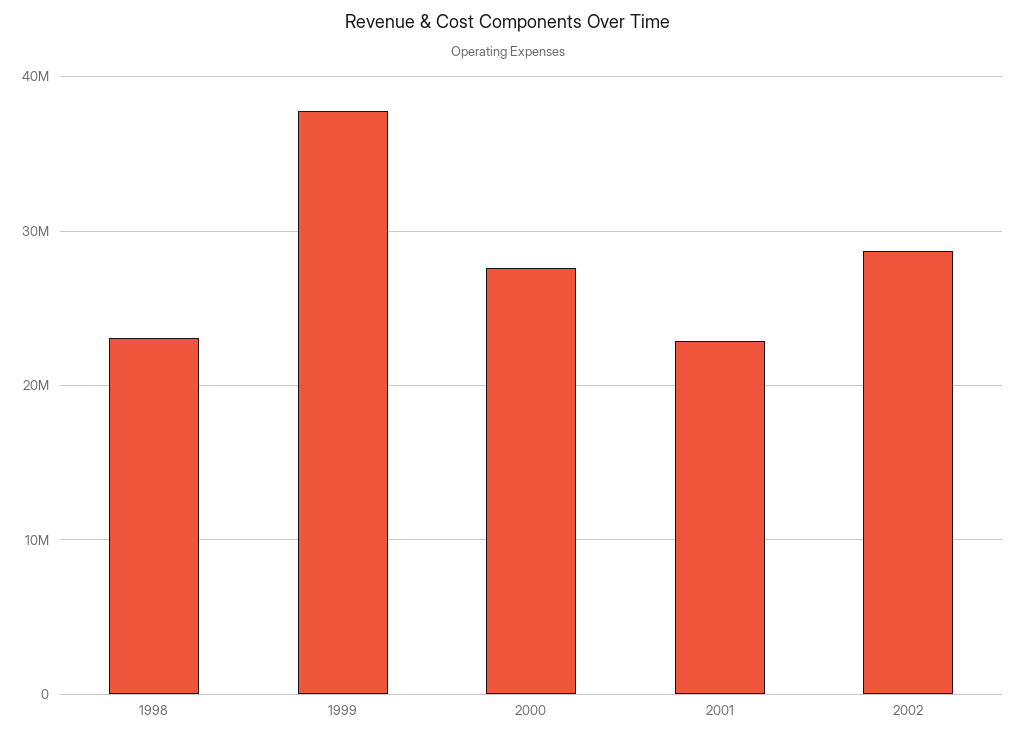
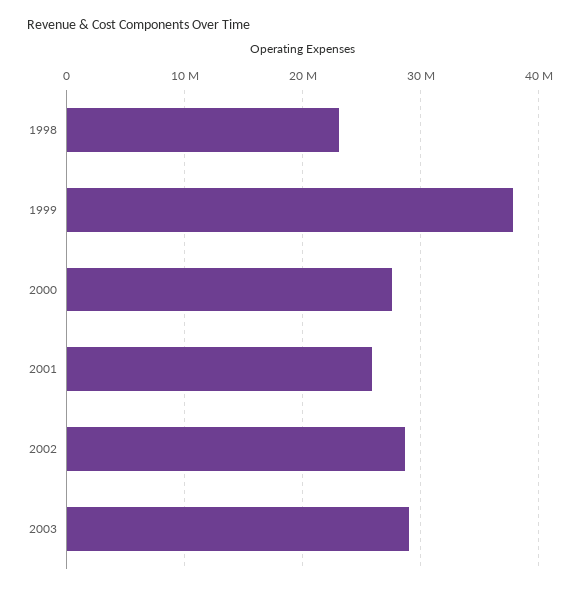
2001: 23000000 -> 26000000
2003: none -> 29000000

